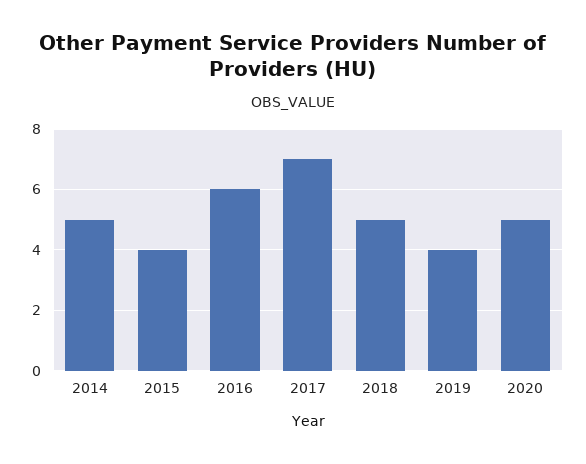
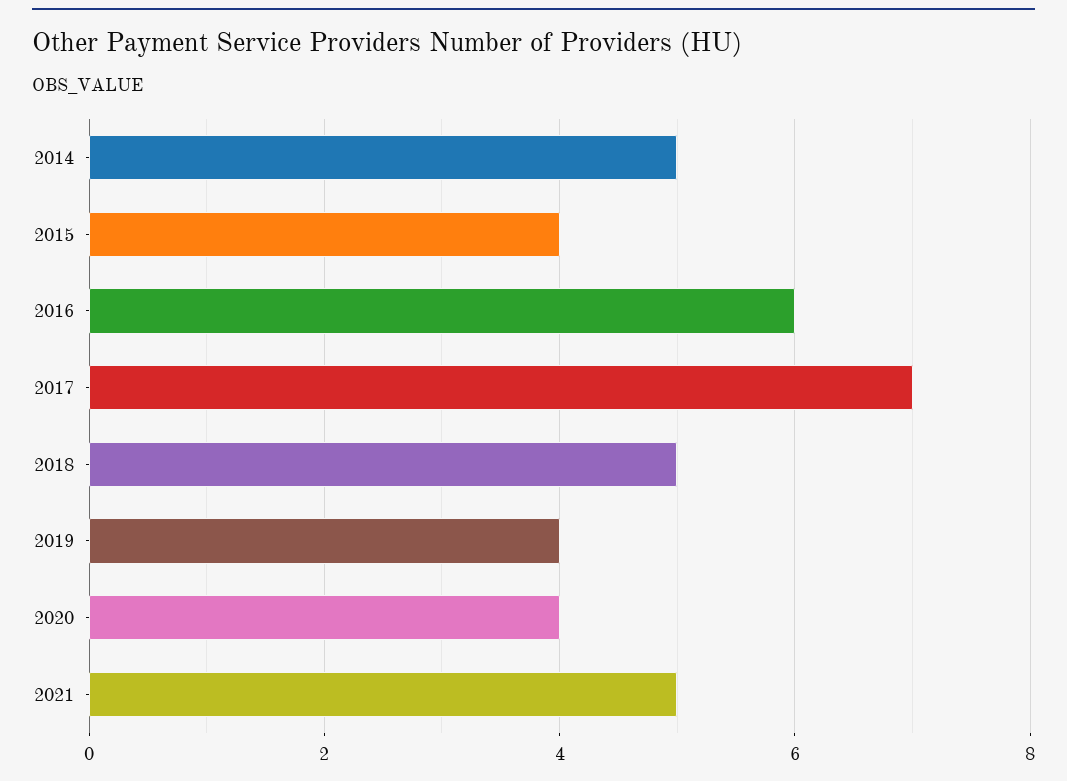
2020: 5 -> 4
2021: none -> 5

